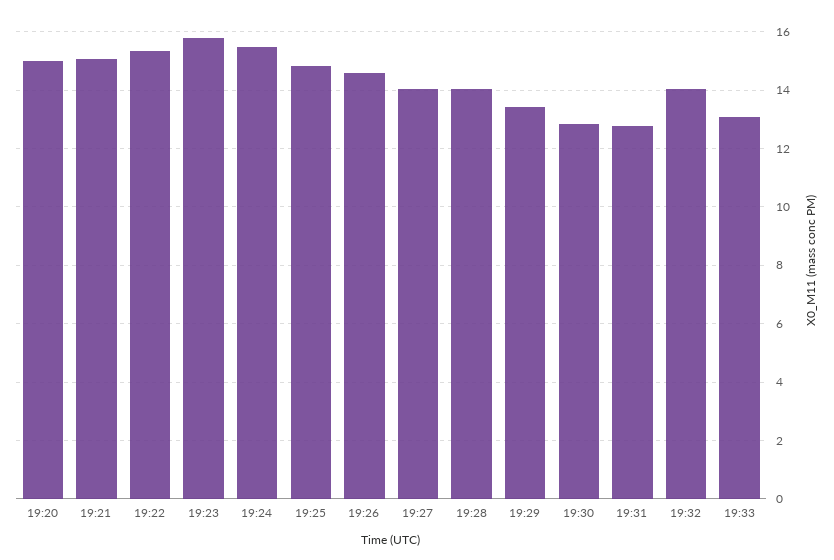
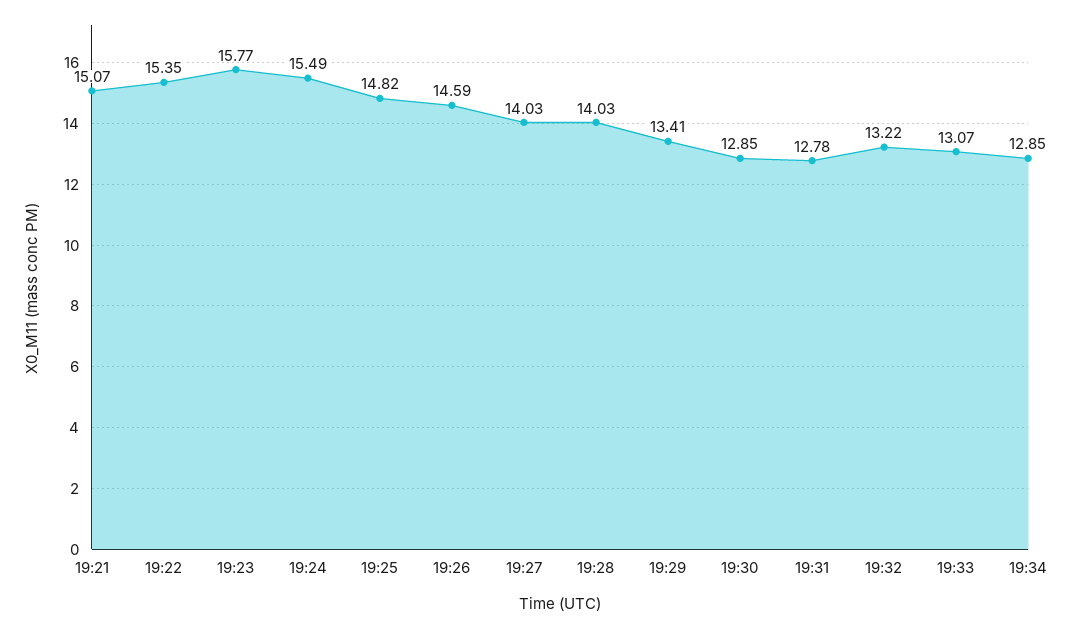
19:20: 15 -> none
19:32: 14 -> 13.22
19:34: none -> 12.85

